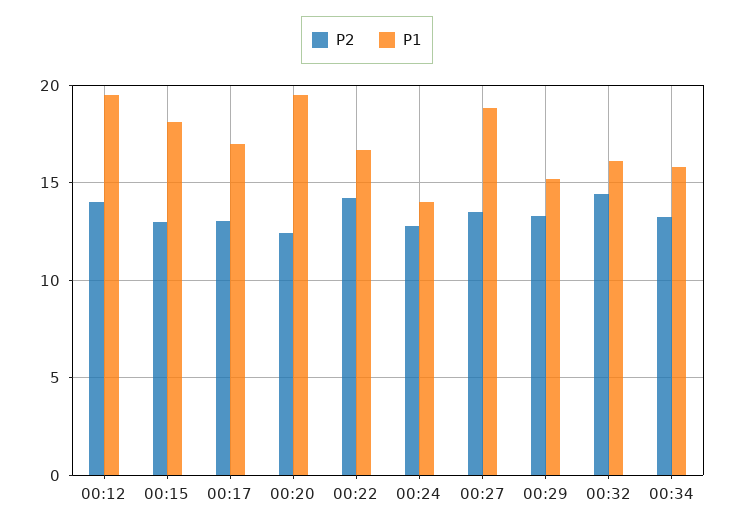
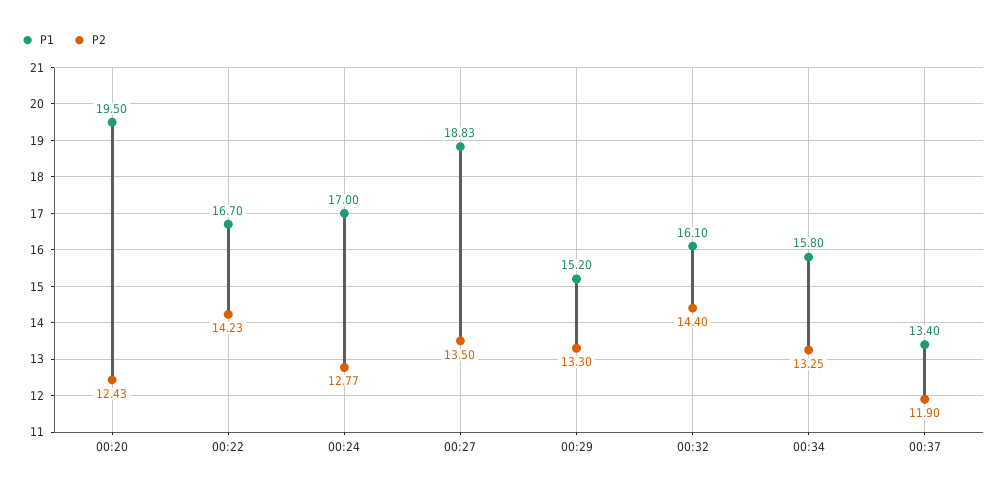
P2, 00:12: 14 -> none
P1, 00:12: 19.5 -> none
P2, 00:15: 13 -> none
P1, 00:15: 18 -> none
P2, 00:17: 13 -> none
P1, 00:17: 17 -> none
P1, 00:24: 14 -> 17
P1, 00:37: none -> 13.4
P2, 00:37: none -> 11.9

